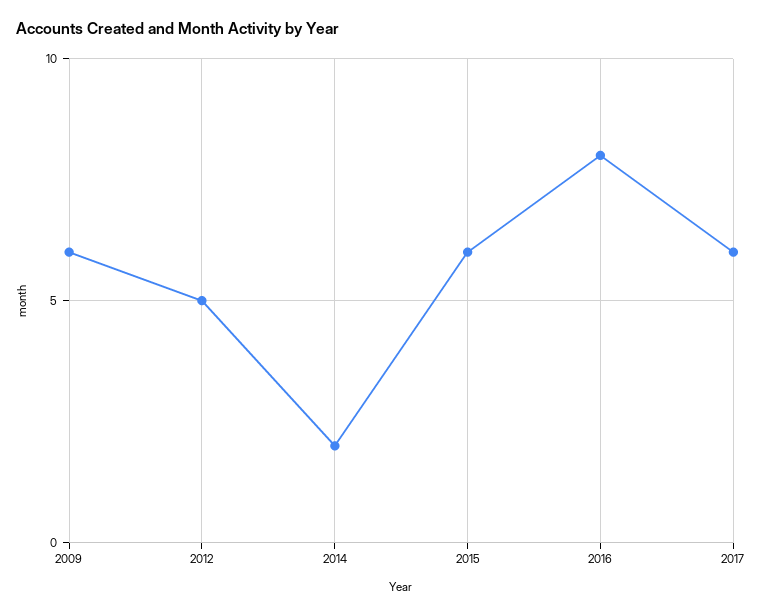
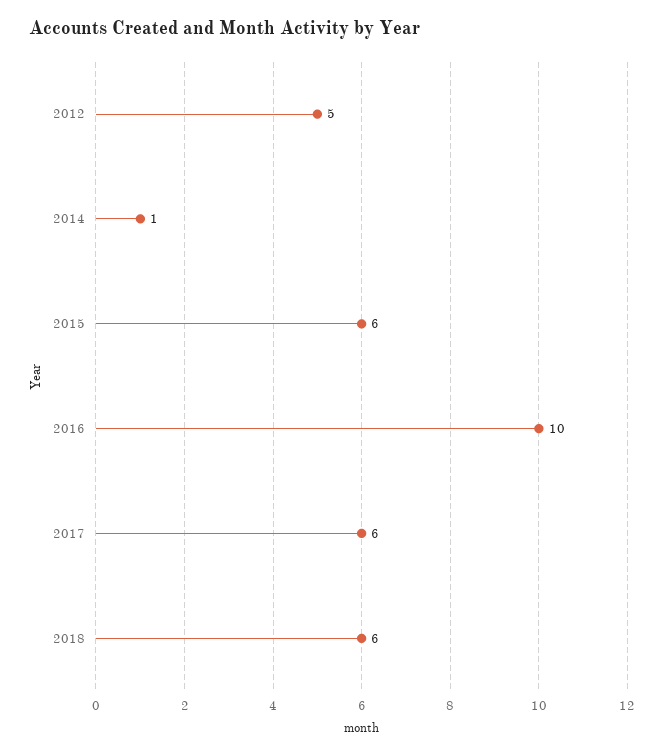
2009: 6 -> none
2014: 2 -> 1
2016: 8 -> 10
2018: none -> 6

